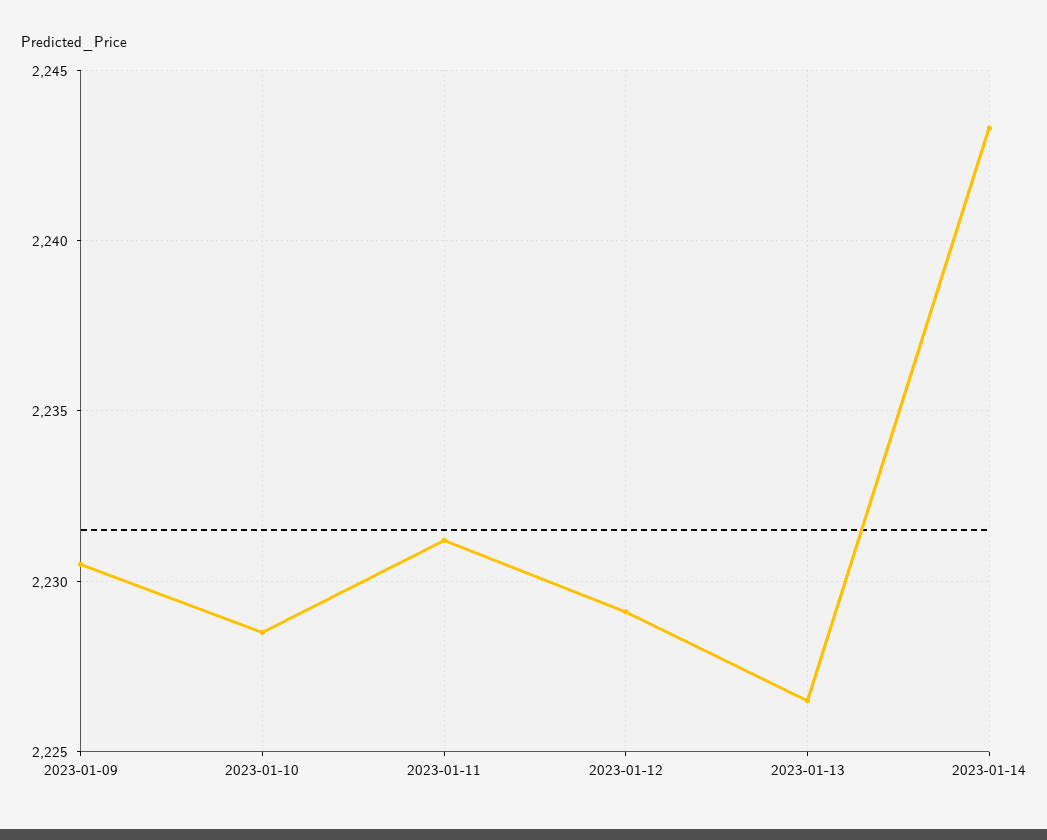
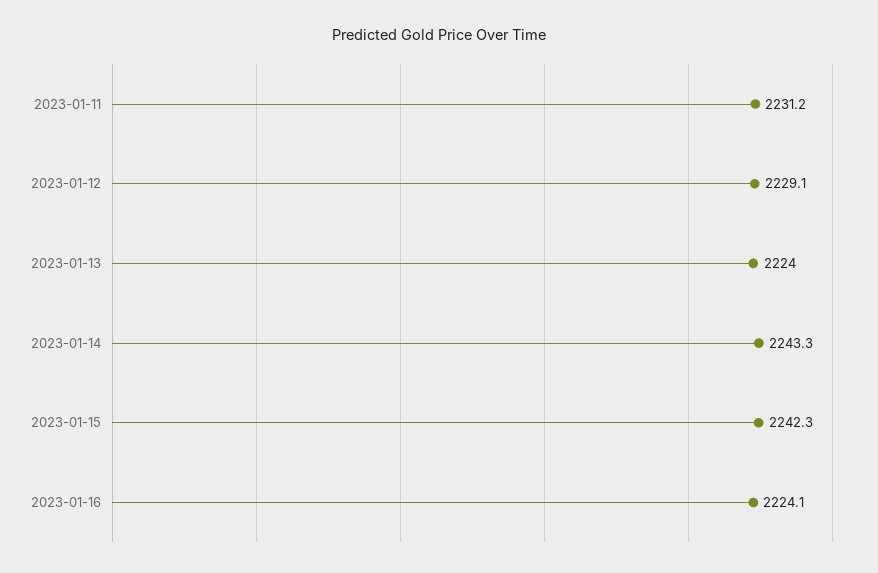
2023-01-09: 2230.5 -> none
2023-01-10: 2228.5 -> none
2023-01-13: 2226.5 -> 2224
2023-01-15: none -> 2242.3
2023-01-16: none -> 2224.1

